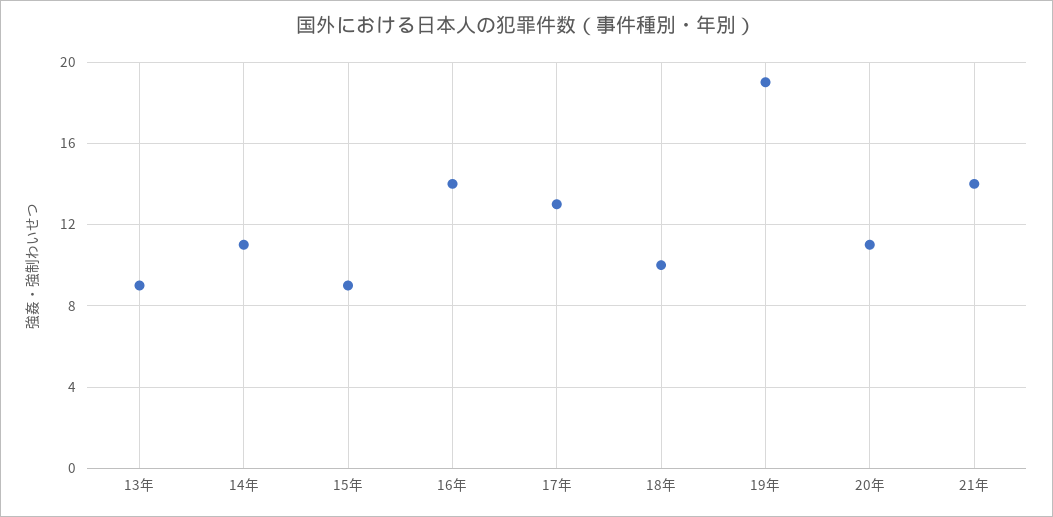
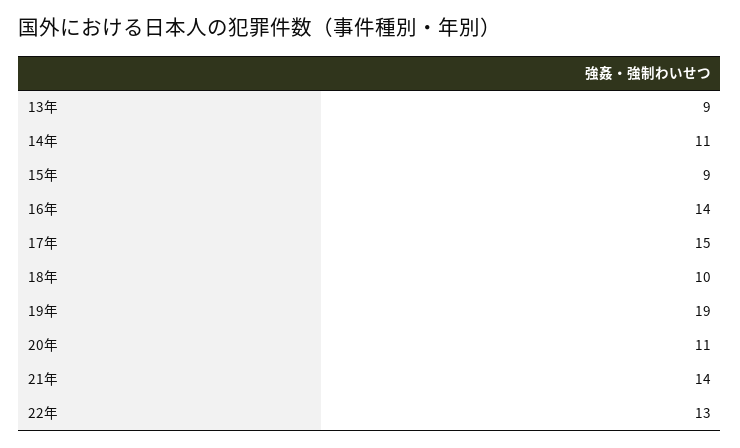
17年: 13 -> 15
22年: none -> 13

